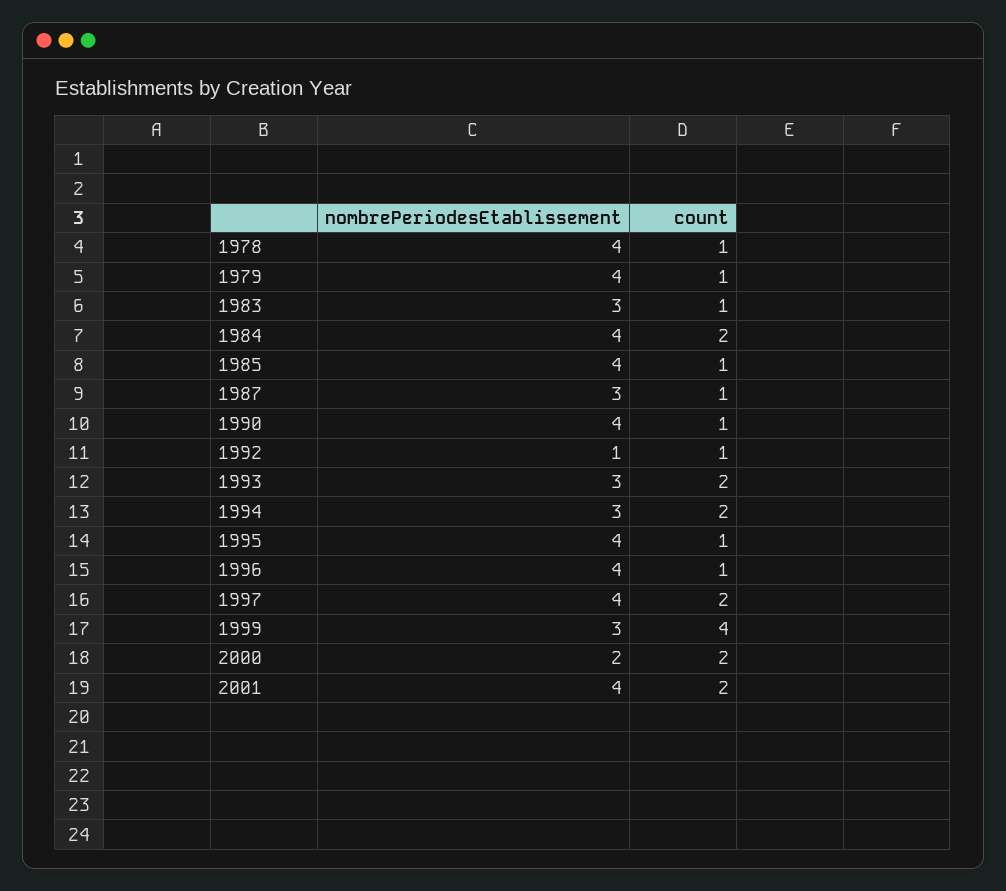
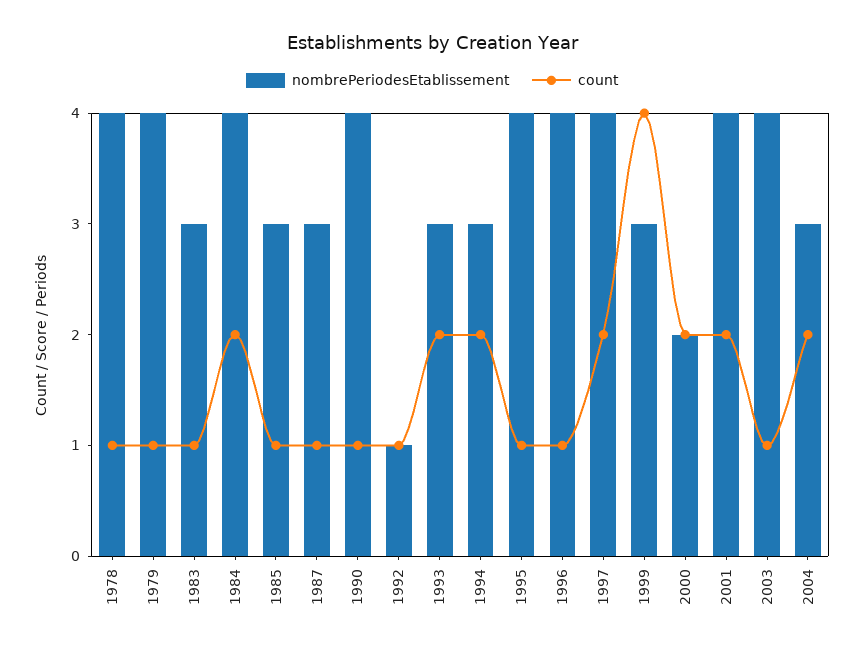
nombrePeriodesEtablissement, 1985: 4 -> 3
nombrePeriodesEtablissement, 2003: none -> 4
count, 2003: none -> 1
nombrePeriodesEtablissement, 2004: none -> 3
count, 2004: none -> 2

